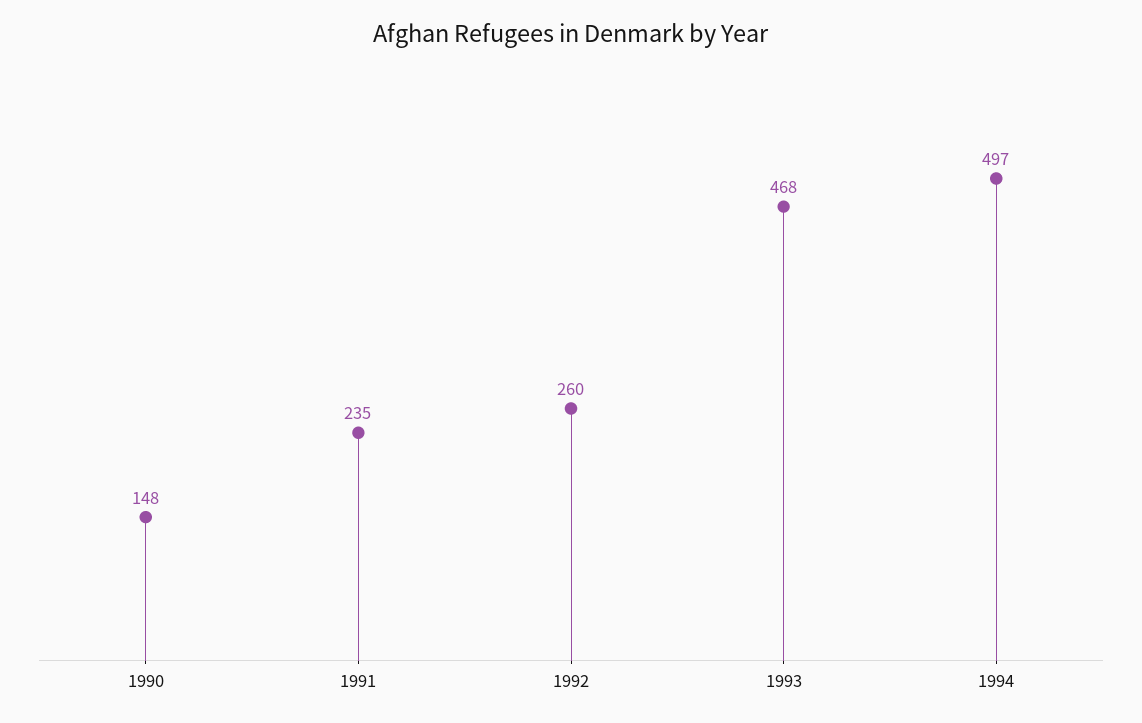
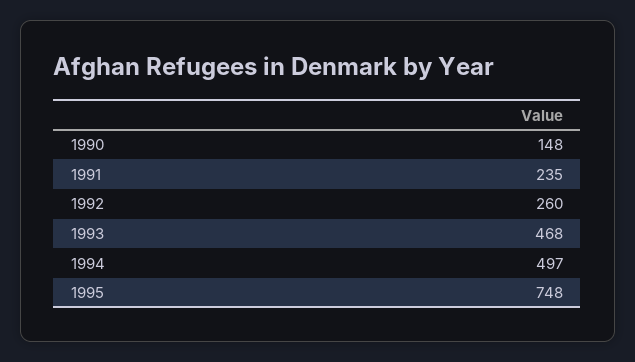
1995: none -> 748

